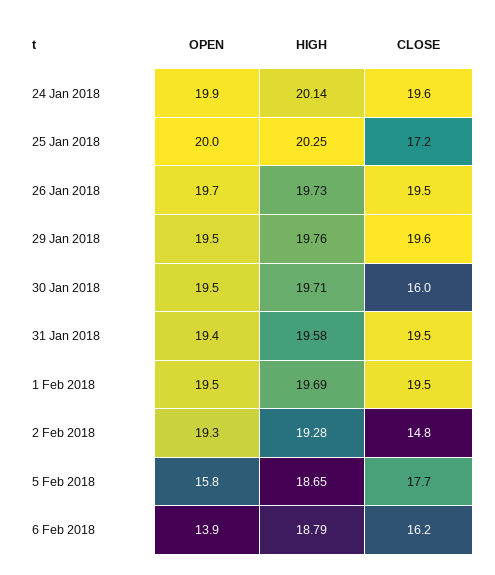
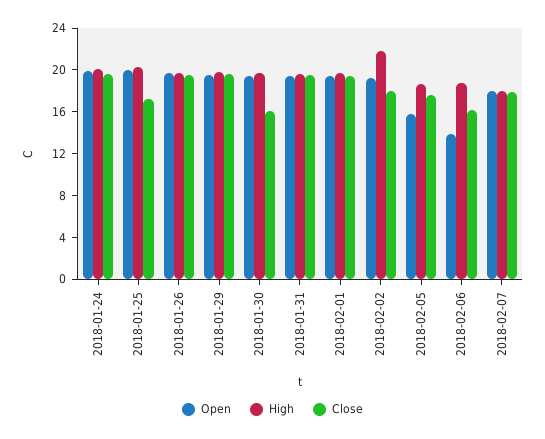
HIGH, 2 Feb 2018: 19.28 -> 22
CLOSE, 2 Feb 2018: 14.8 -> 18
OPEN, 2018-02-07: none -> 18
HIGH, 2018-02-07: none -> 18
CLOSE, 2018-02-07: none -> 18

